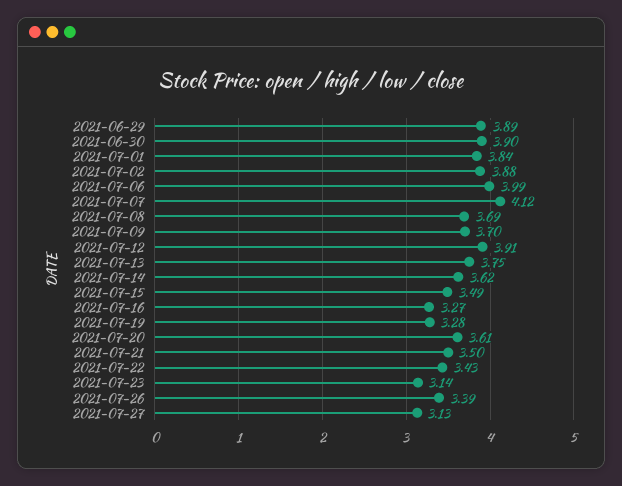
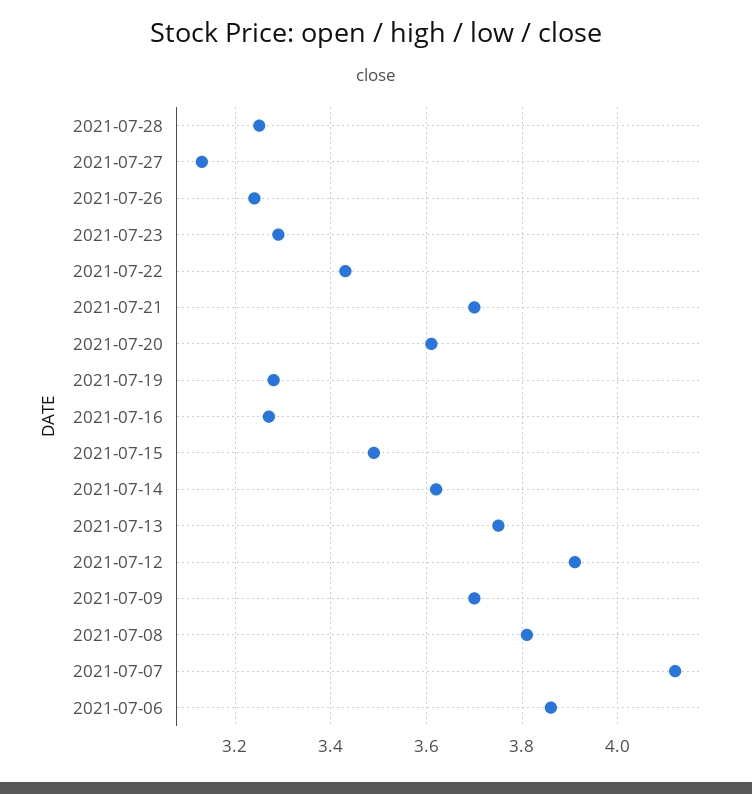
2021-06-29: 3.89 -> none
2021-06-30: 3.9 -> none
2021-07-01: 3.84 -> none
2021-07-02: 3.88 -> none
2021-07-06: 3.99 -> 3.85
2021-07-08: 3.69 -> 3.8
2021-07-21: 3.5 -> 3.7
2021-07-23: 3.14 -> 3.3
2021-07-26: 3.39 -> 3.25
2021-07-28: none -> 3.25

